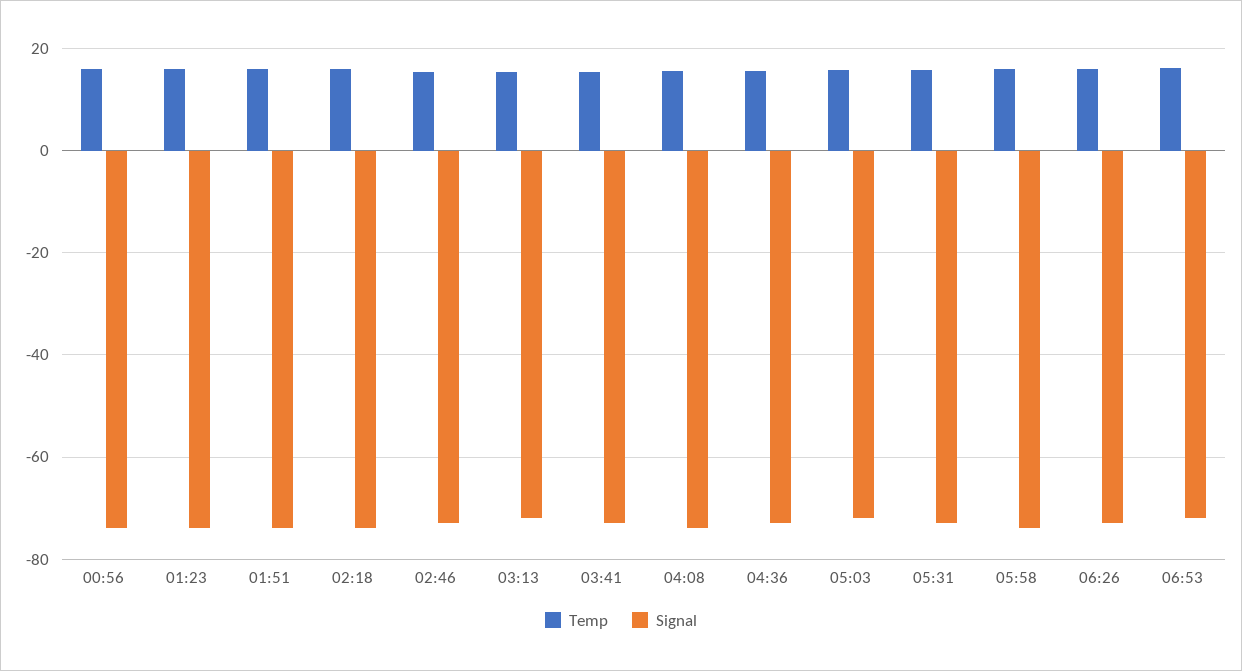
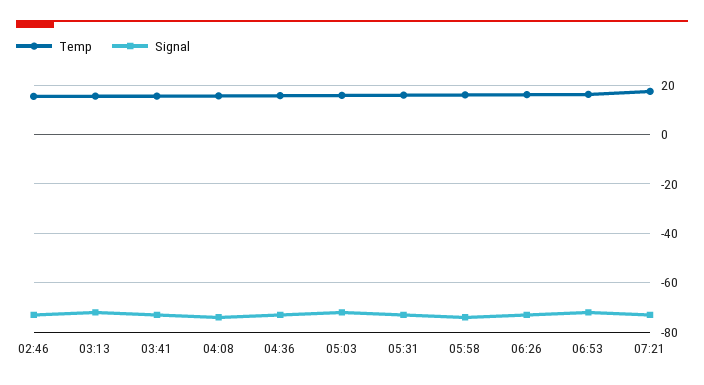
Temp, 00:56: 16 -> none
Signal, 00:56: -74 -> none
Temp, 01:23: 16 -> none
Signal, 01:23: -74 -> none
Temp, 01:51: 16 -> none
Signal, 01:51: -74 -> none
Temp, 02:18: 16 -> none
Signal, 02:18: -74 -> none
Temp, 07:21: none -> 17.5
Signal, 07:21: none -> -72.5

